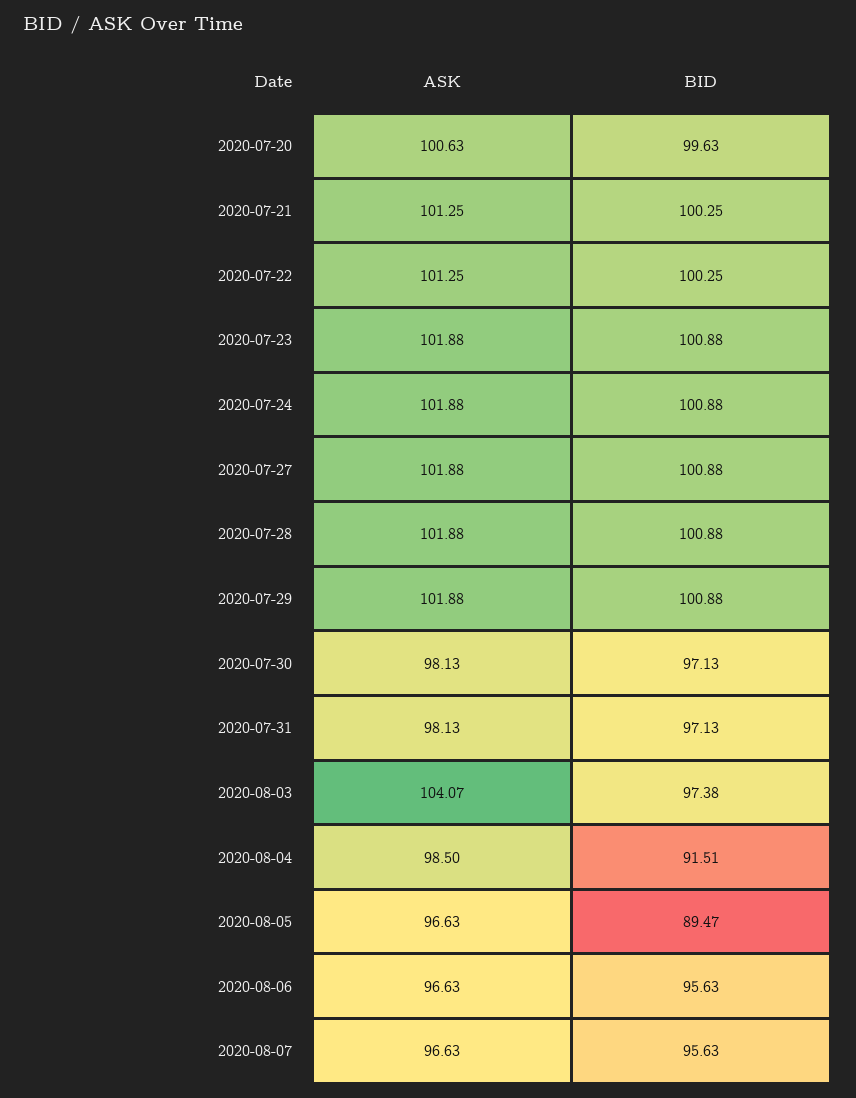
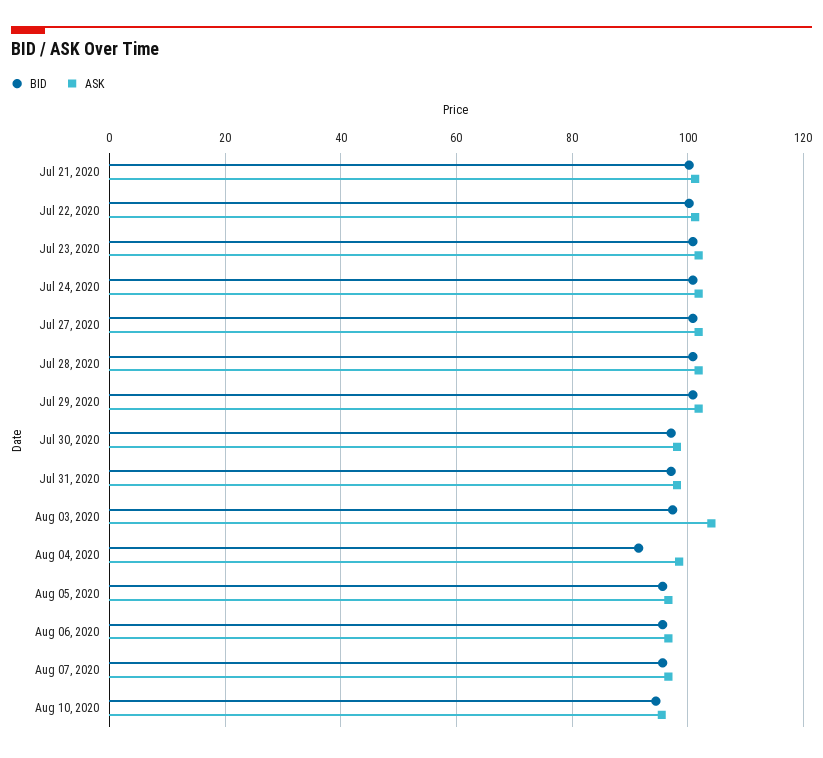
ASK, 2020-07-20: 100.63 -> none
BID, 2020-07-20: 99.63 -> none
BID, 2020-08-05: 89.47 -> 96
BID, Aug 10, 2020: none -> 94
ASK, Aug 10, 2020: none -> 96

